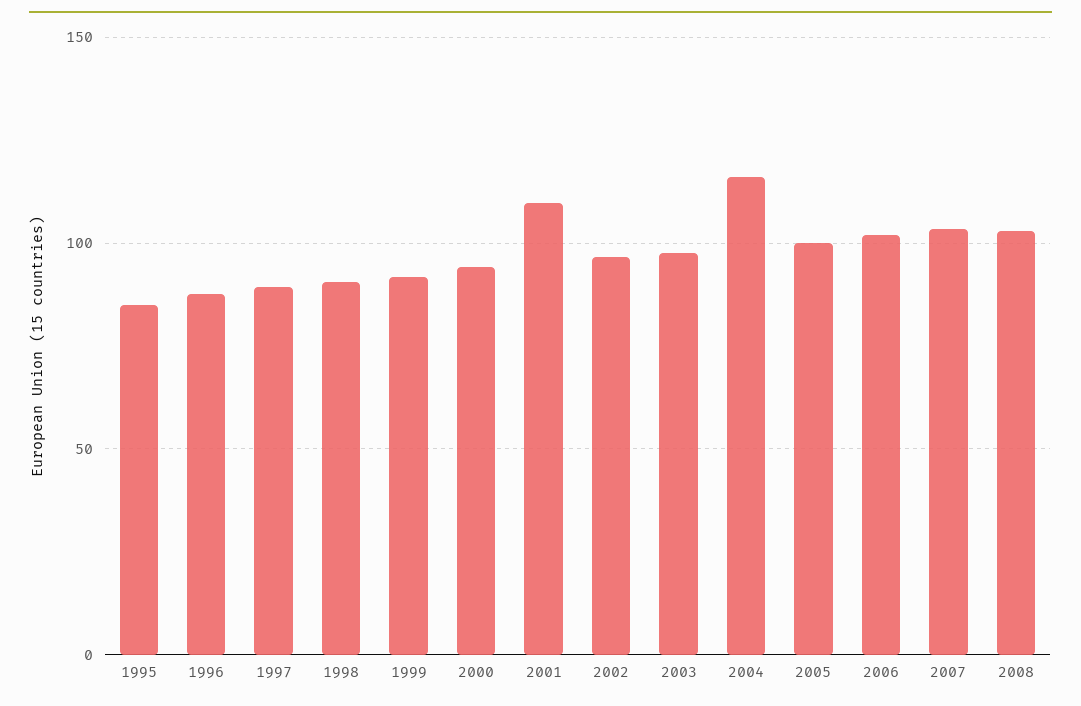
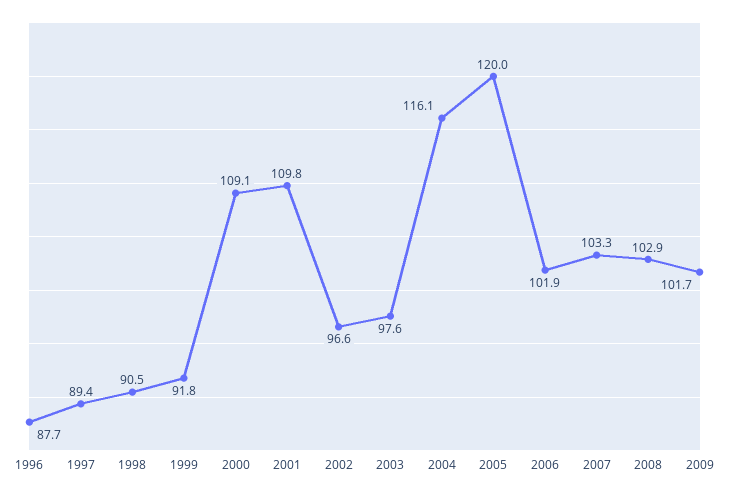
1995: 85 -> none
2000: 95 -> 109.1
2005: 100 -> 120
2009: none -> 101.7

